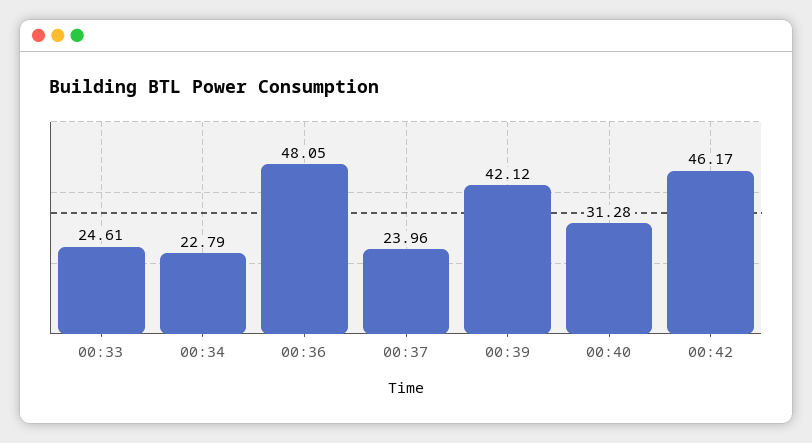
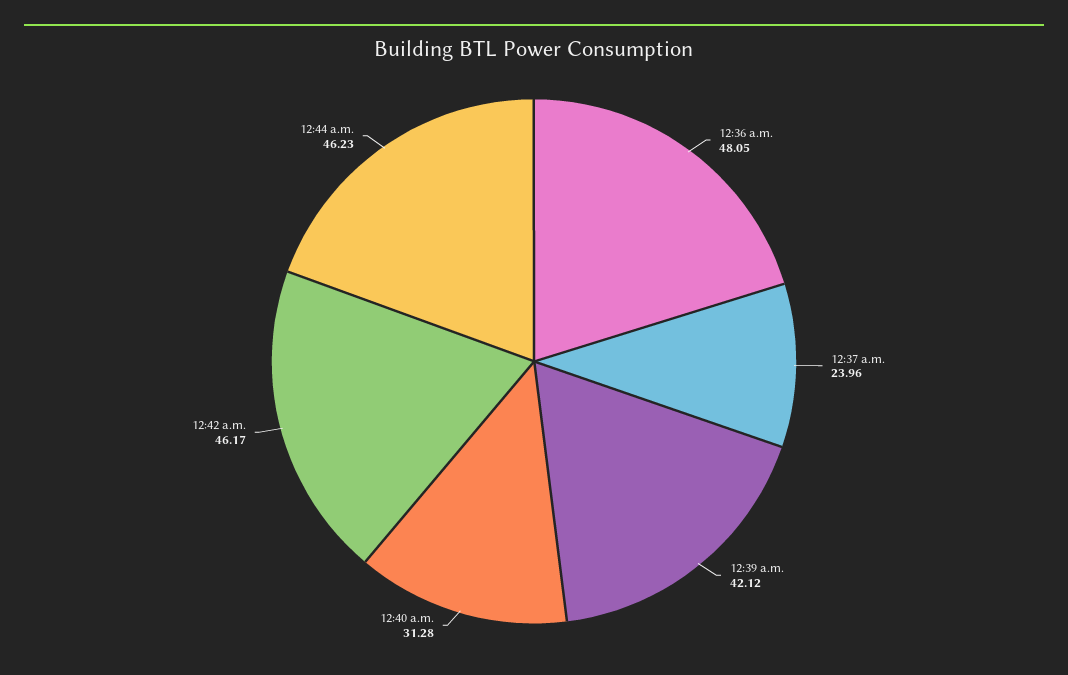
00:33: 24.61 -> none
00:34: 22.79 -> none
12:44 a.m.: none -> 46.23

